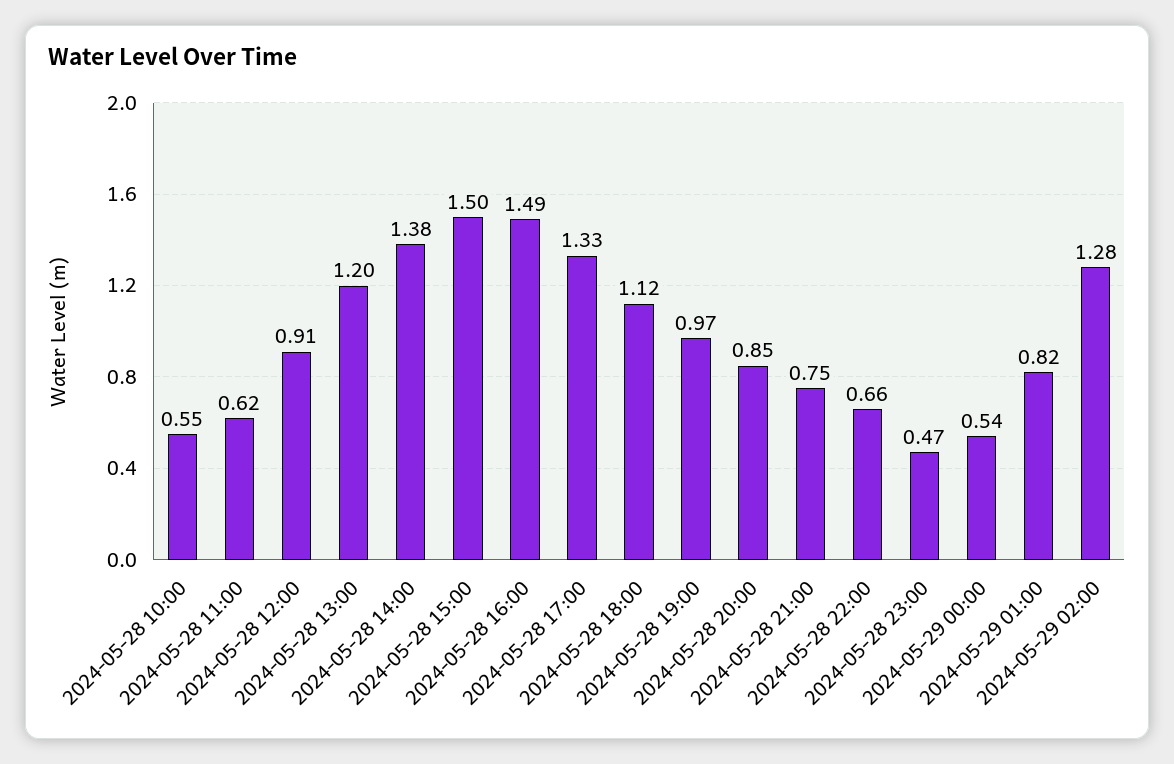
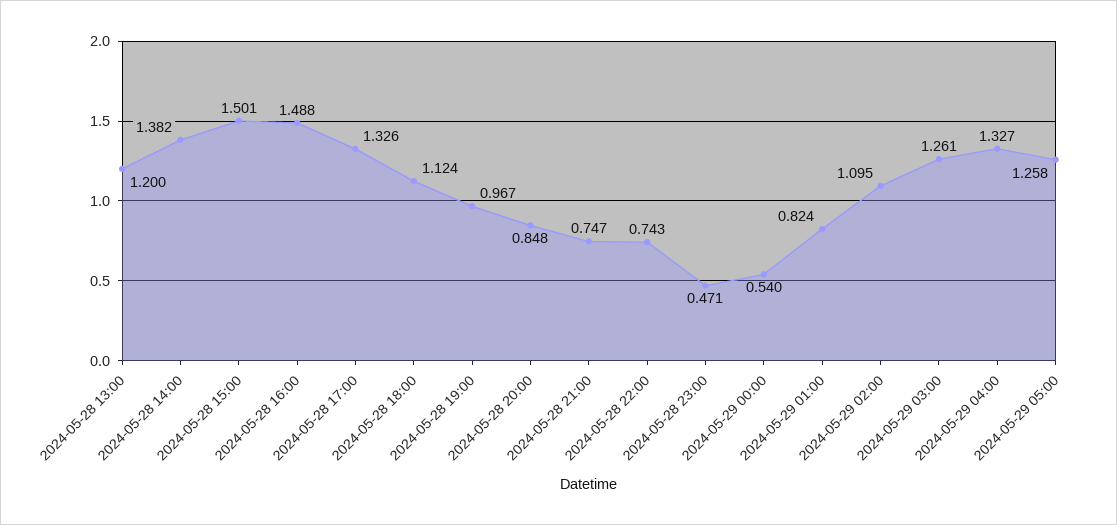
2024-05-28 10:00: 0.55 -> none
2024-05-28 11:00: 0.62 -> none
2024-05-28 12:00: 0.91 -> none
2024-05-28 22:00: 0.66 -> 0.743
2024-05-29 02:00: 1.28 -> 1.095
2024-05-29 03:00: none -> 1.261
2024-05-29 04:00: none -> 1.327
2024-05-29 05:00: none -> 1.258

